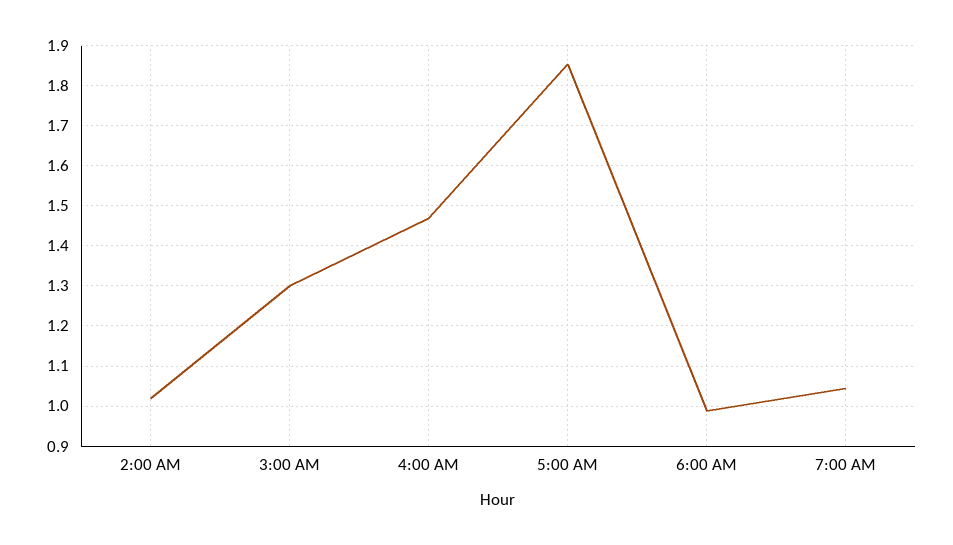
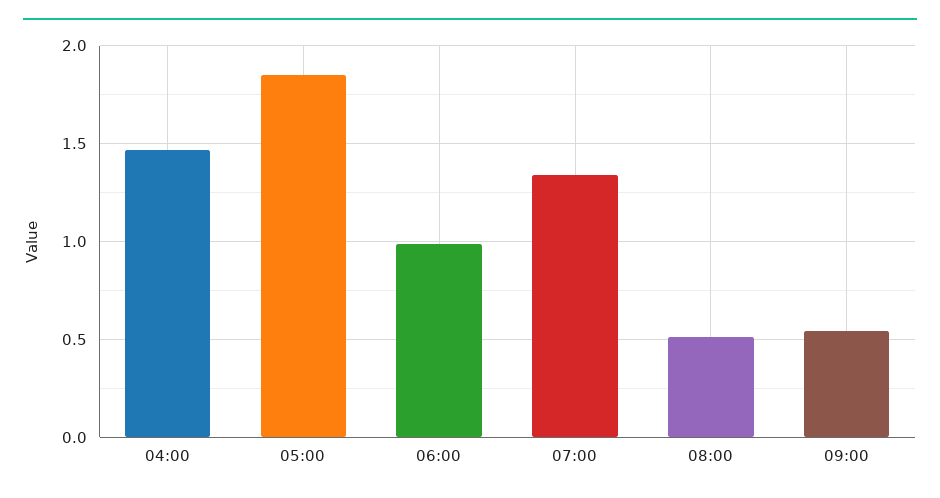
2:00 AM: 1.02 -> none
3:00 AM: 1.3 -> none
7:00 AM: 1.04 -> 1.35
08:00: none -> 0.5
09:00: none -> 0.55

